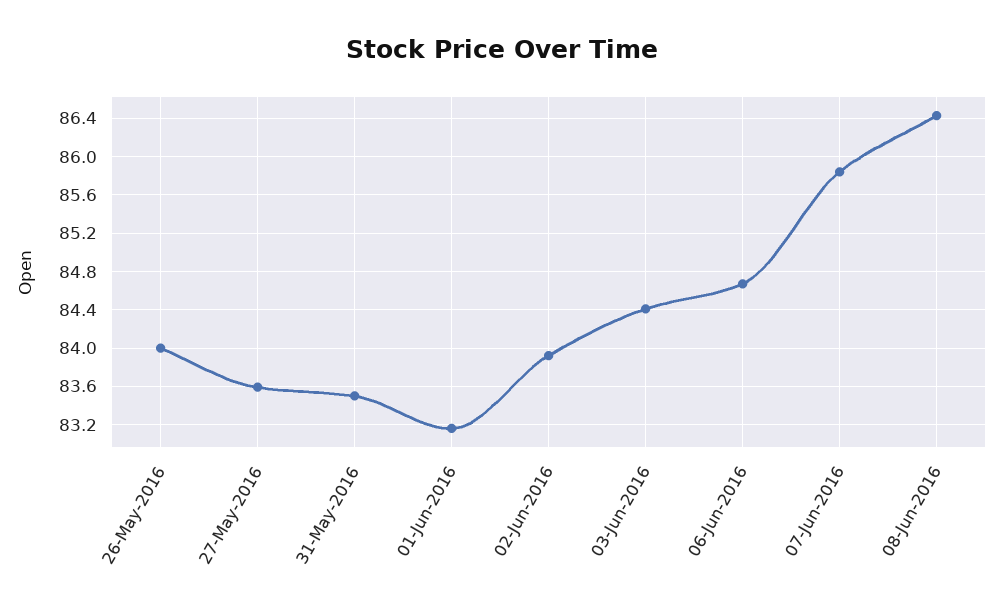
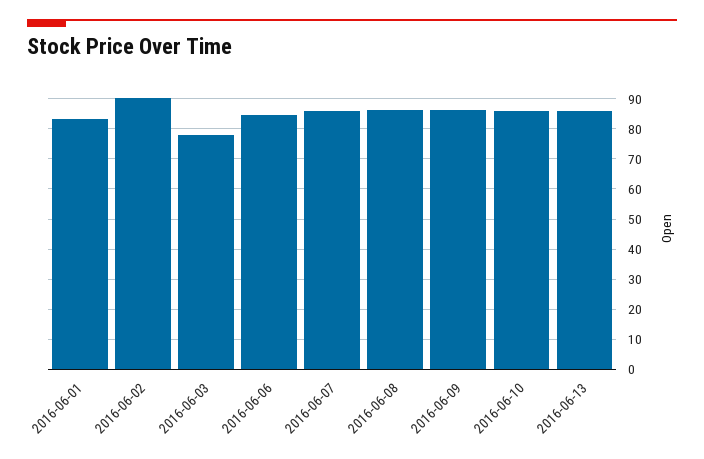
26-May-2016: 84 -> none
27-May-2016: 83.6 -> none
31-May-2016: 83.5 -> none
02-Jun-2016: 83.9 -> 90
03-Jun-2016: 84.4 -> 78
2016-06-09: none -> 86
2016-06-10: none -> 86
2016-06-13: none -> 86

